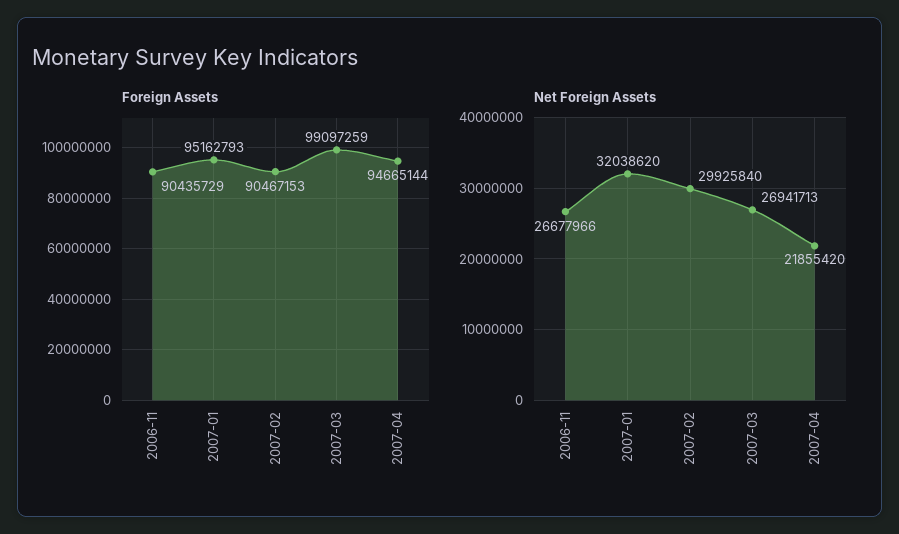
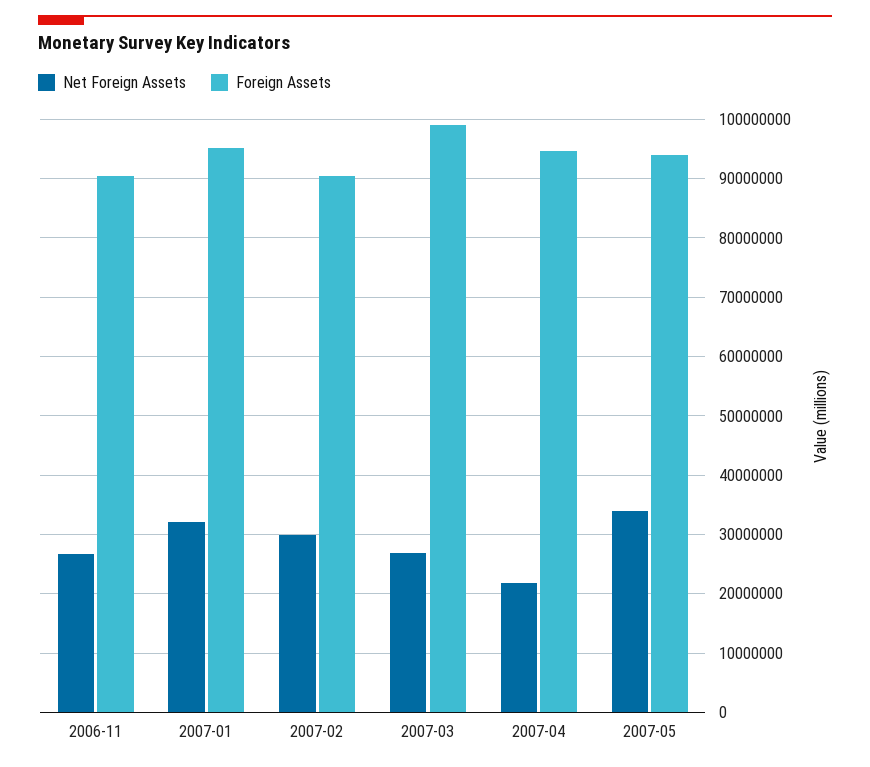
Net Foreign Assets, 2007-05: none -> 34000000
Foreign Assets, 2007-05: none -> 94000000

